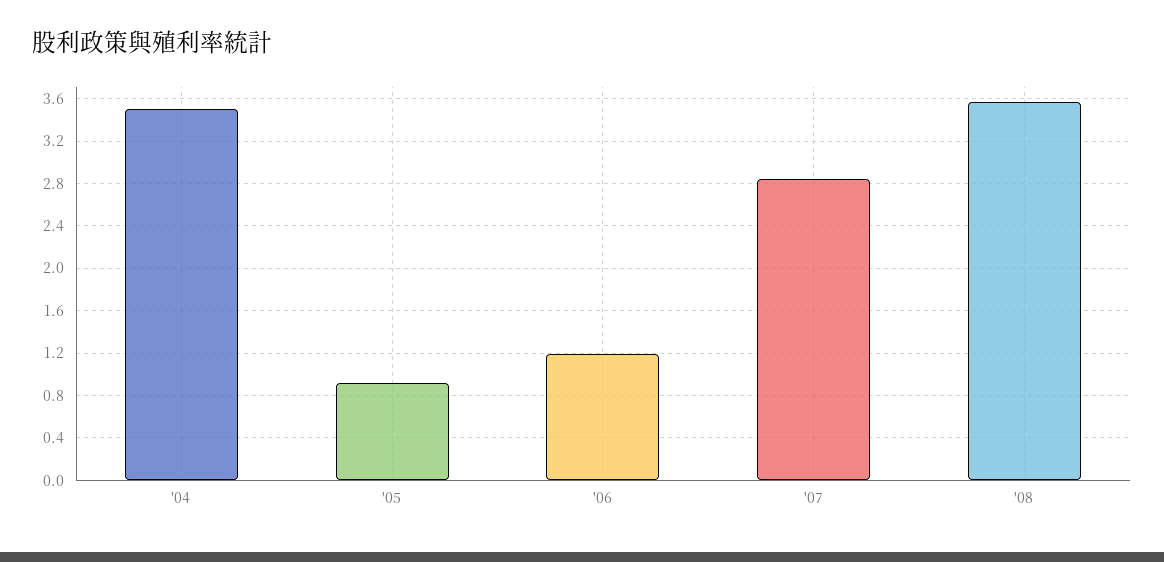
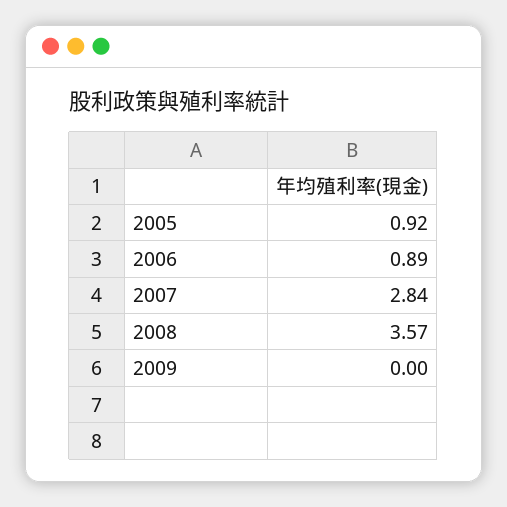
'04: 3.5 -> none
'06: 1.2 -> 0.89
2009: none -> 0

